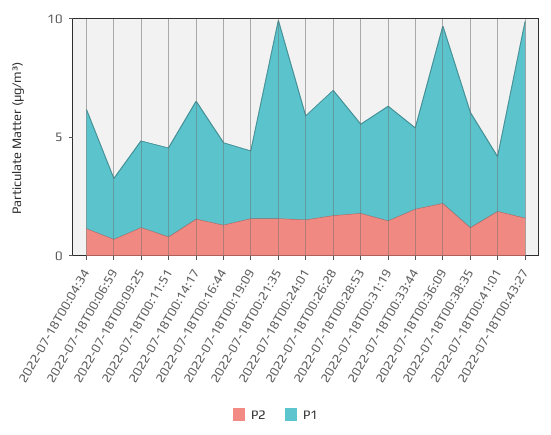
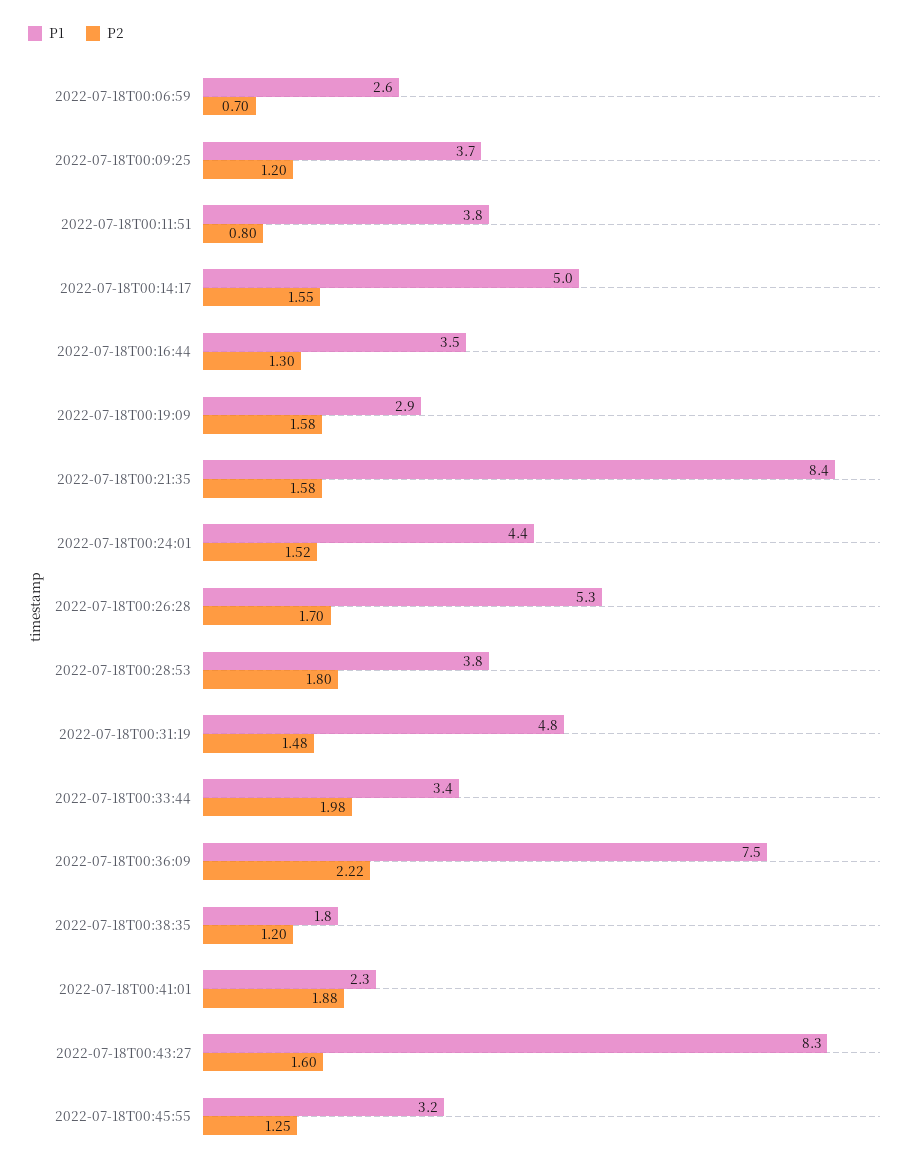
P2, 2022-07-18T00:04:34: 1 -> none
P1, 2022-07-18T00:04:34: 5 -> none
P1, 2022-07-18T00:38:35: 5 -> 1.8
P1, 2022-07-18T00:45:55: none -> 3.2
P2, 2022-07-18T00:45:55: none -> 1.25

